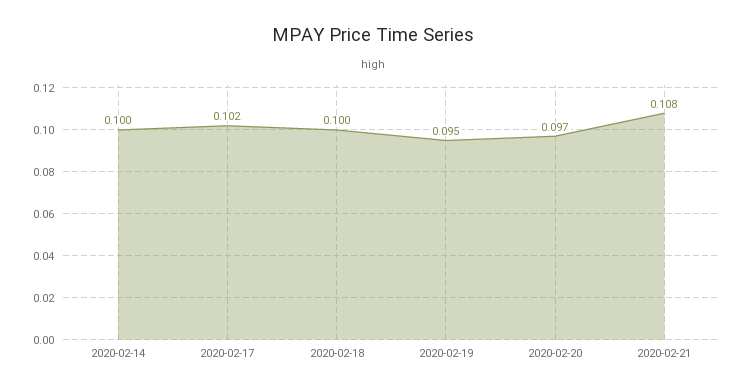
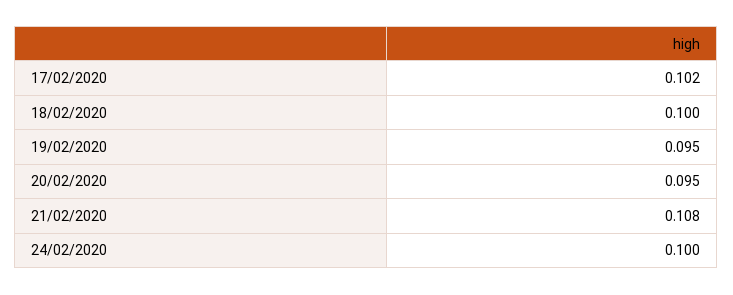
2020-02-14: 0.1 -> none
2020-02-20: 0.097 -> 0.095
24/02/2020: none -> 0.1

